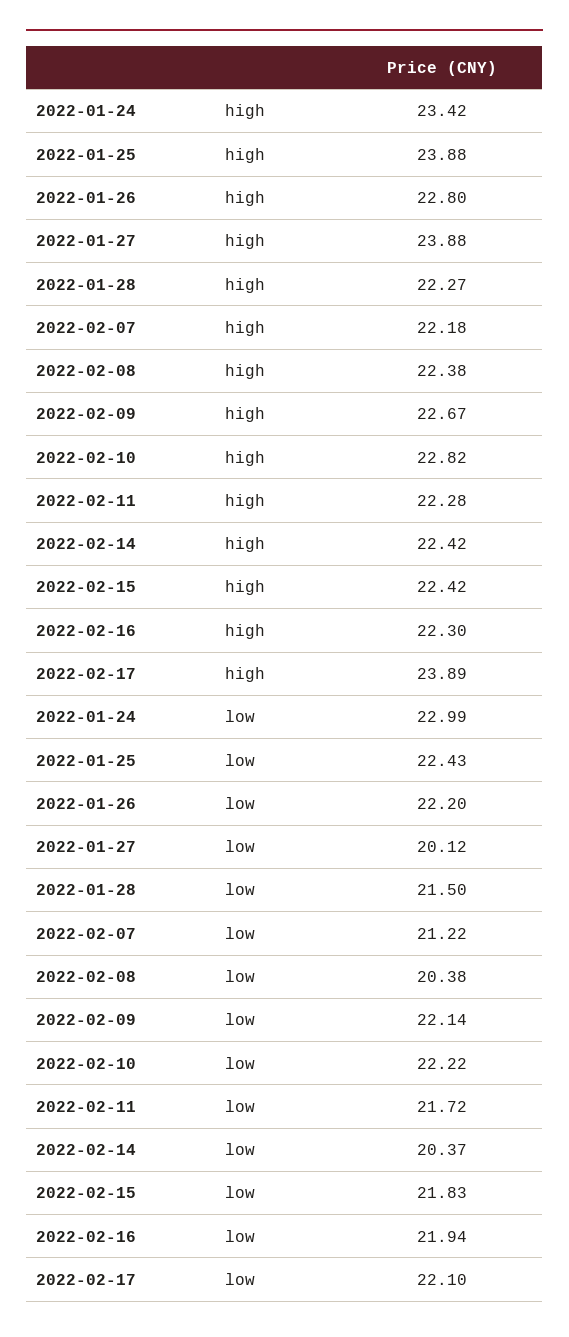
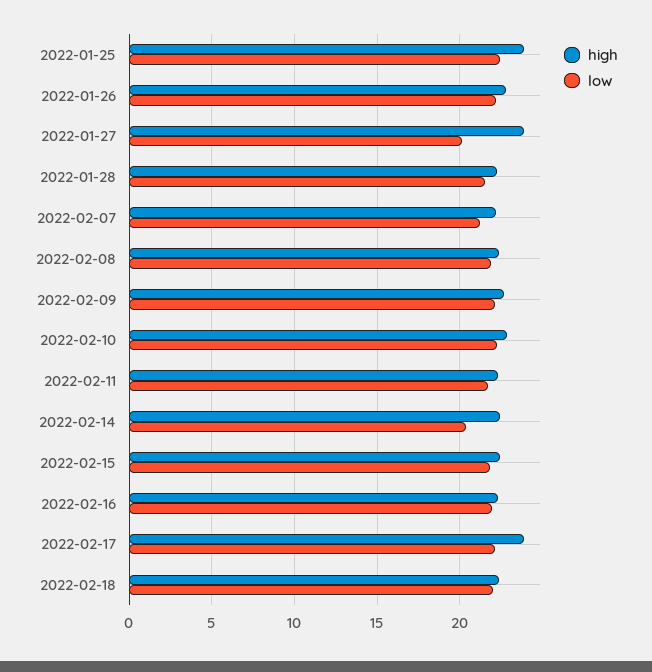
high, 2022-01-24: 23.42 -> none
low, 2022-01-24: 22.99 -> none
low, 2022-02-08: 20.38 -> 22
high, 2022-02-18: none -> 22.5
low, 2022-02-18: none -> 22

